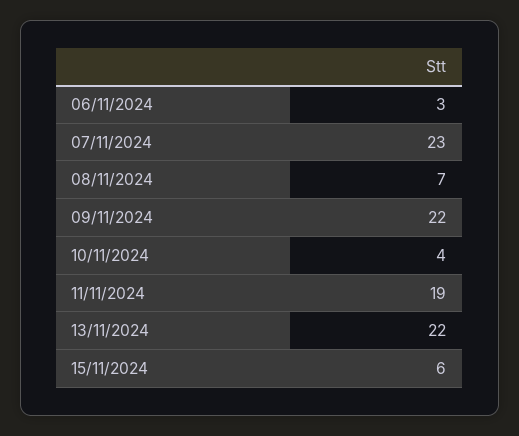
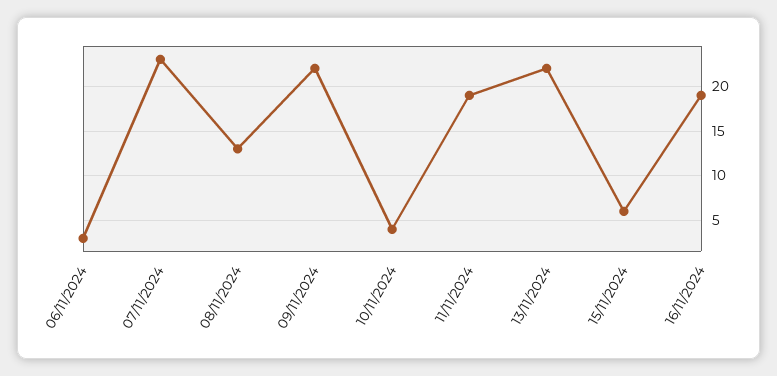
08/11/2024: 7 -> 13
16/11/2024: none -> 19

